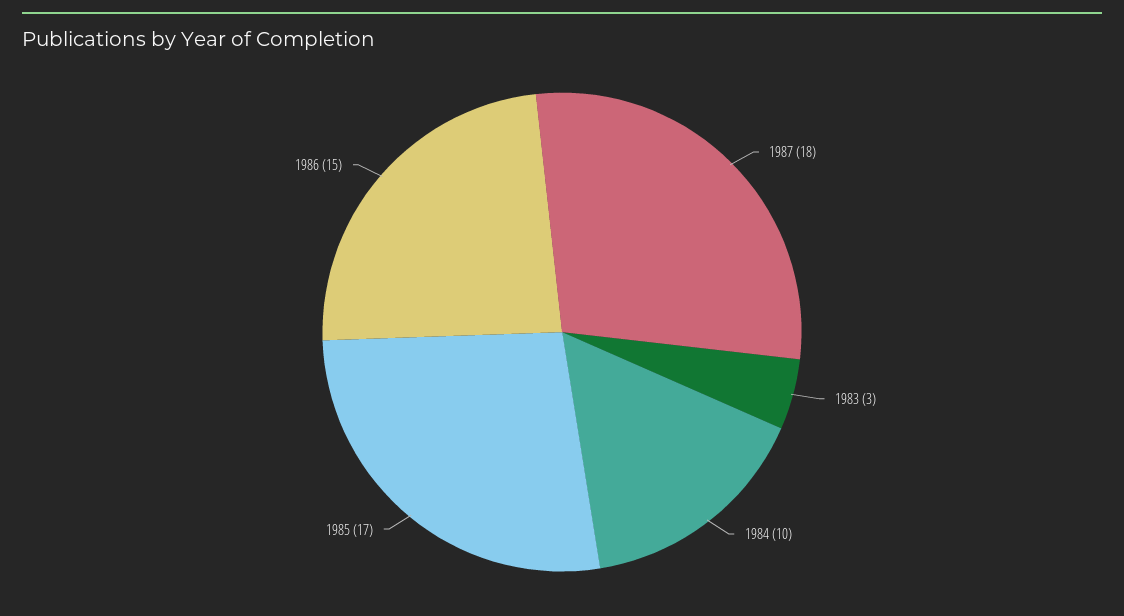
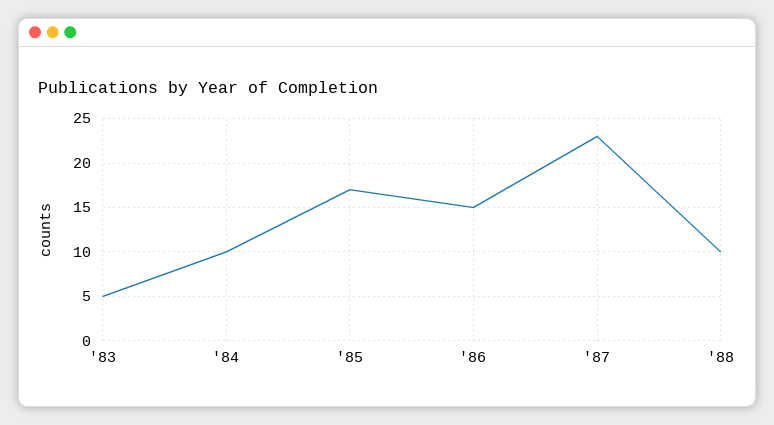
1987: 18 -> 23
1983: 3 -> 5
'88: none -> 10

